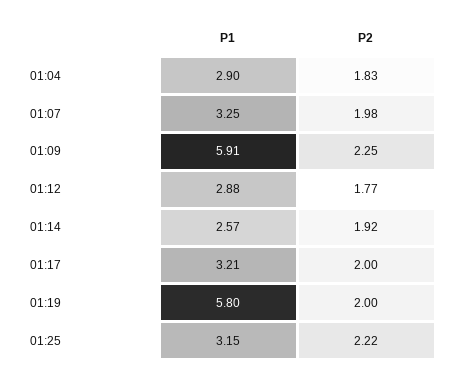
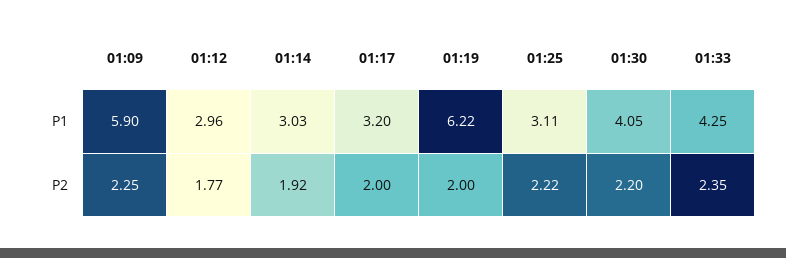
P1, 01:04: 2.9 -> none
P2, 01:04: 1.83 -> none
P1, 01:07: 3.25 -> none
P2, 01:07: 1.98 -> none
P1, 01:09: 5.91 -> 5.9
P1, 01:12: 2.88 -> 2.96
P1, 01:14: 2.57 -> 3.03
P1, 01:17: 3.21 -> 3.2
P1, 01:19: 5.8 -> 6.22
P1, 01:25: 3.15 -> 3.11
P1, 01:30: none -> 4.05
P1, 01:33: none -> 4.25
P2, 01:30: none -> 2.2
P2, 01:33: none -> 2.35

